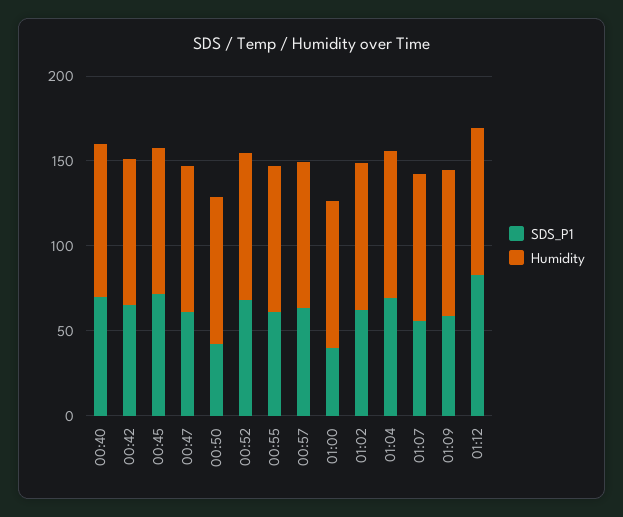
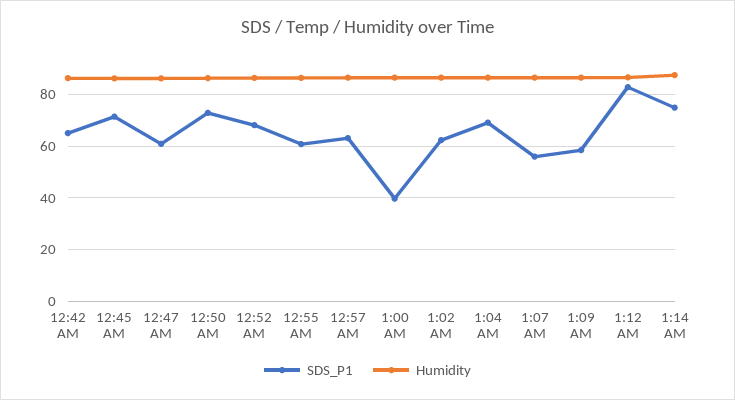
SDS_P1, 00:40: 70 -> none
Humidity, 00:40: 90 -> none
SDS_P1, 00:50: 40 -> 72.5
SDS_P1, 1:14 AM: none -> 75
Humidity, 1:14 AM: none -> 87.5

